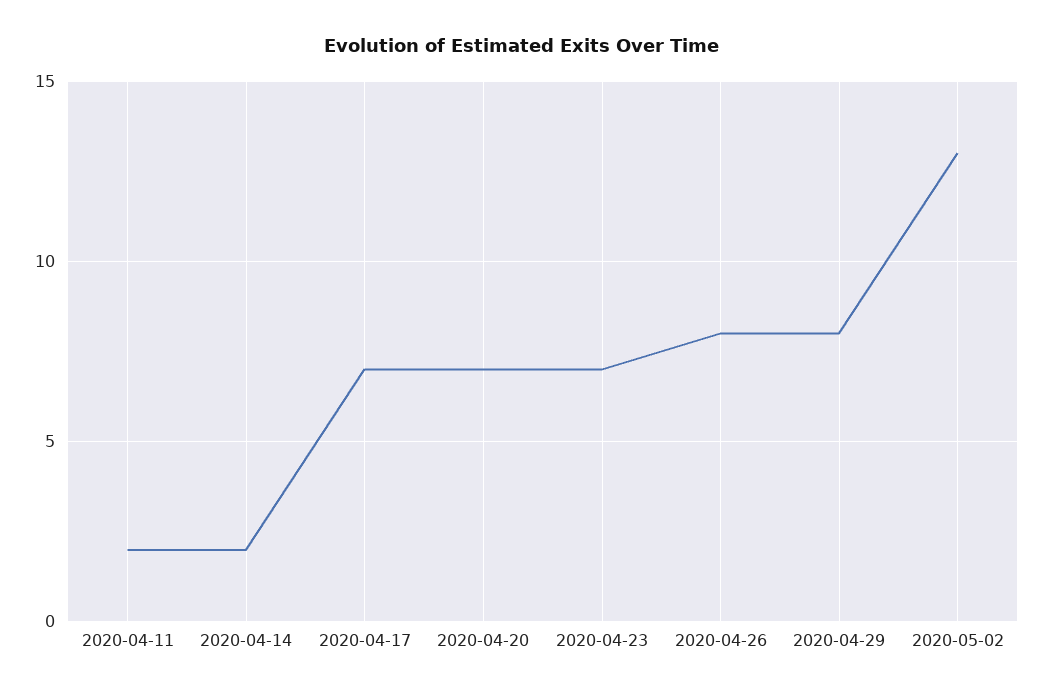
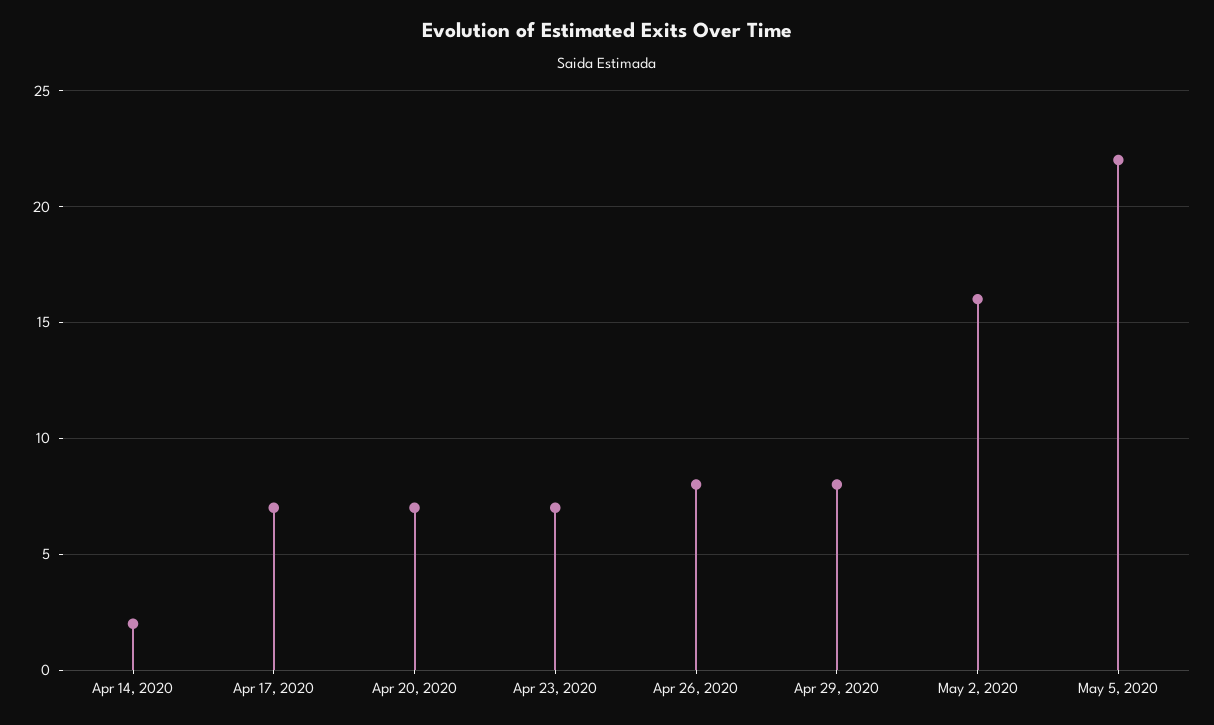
2020-04-11: 2 -> none
2020-05-02: 13 -> 16
May 5, 2020: none -> 22

